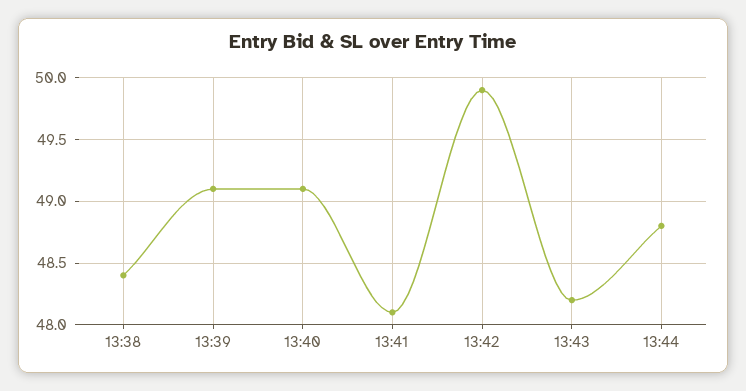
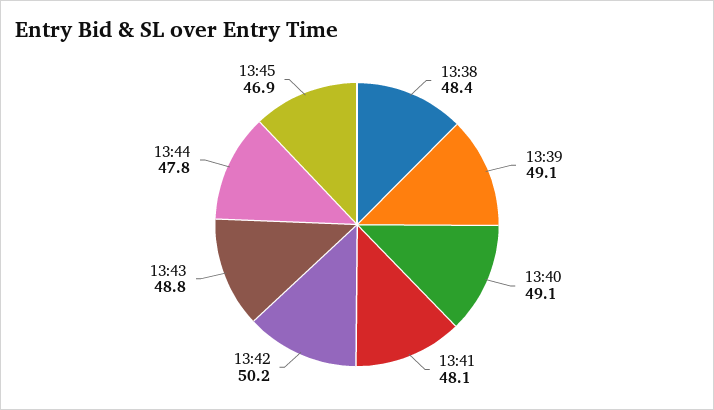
13:42: 49.9 -> 50.2
13:43: 48.2 -> 48.8
13:44: 48.8 -> 47.8
13:45: none -> 46.9

